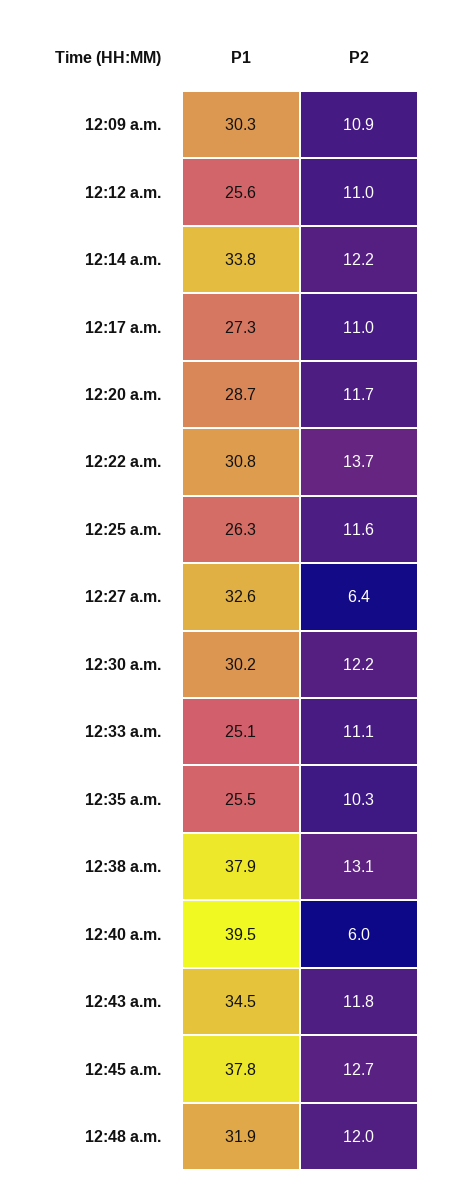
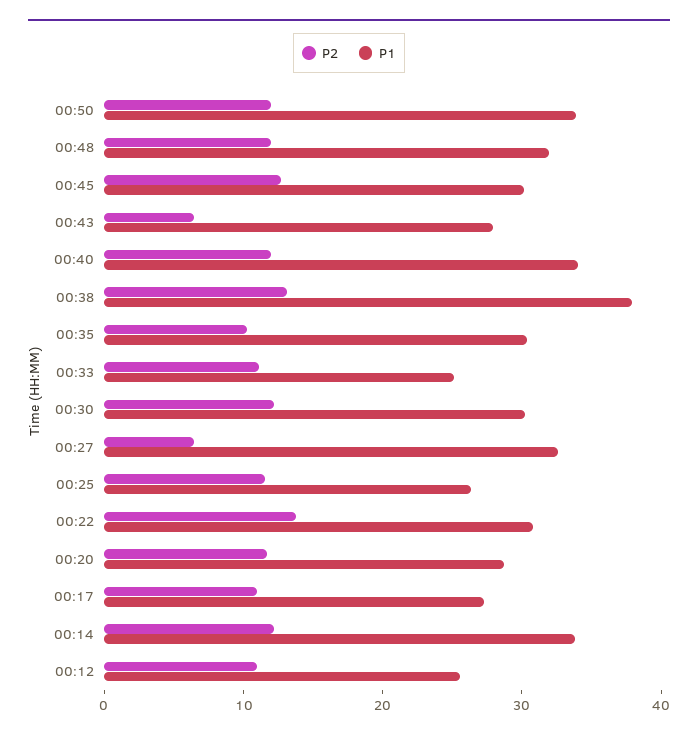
P1, 12:09 a.m.: 30.3 -> none
P2, 12:09 a.m.: 10.9 -> none
P1, 12:35 a.m.: 25.5 -> 30
P1, 12:40 a.m.: 39.5 -> 34
P2, 12:40 a.m.: 6 -> 12
P1, 12:43 a.m.: 34.5 -> 28
P2, 12:43 a.m.: 11.8 -> 6
P1, 12:45 a.m.: 37.8 -> 30
P2, 00:50: none -> 12
P1, 00:50: none -> 34

